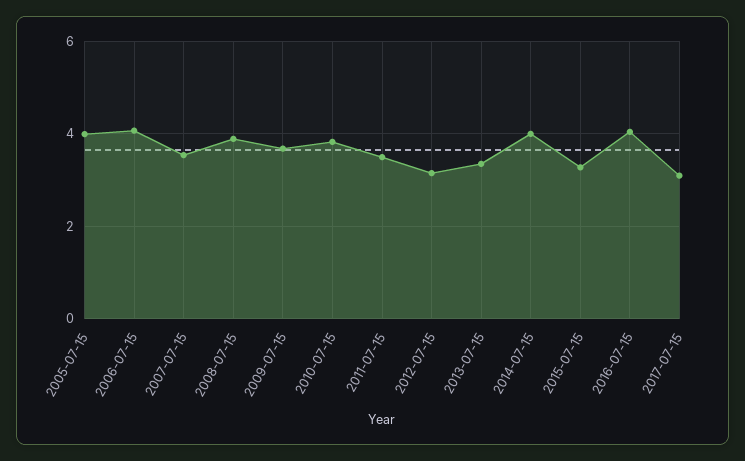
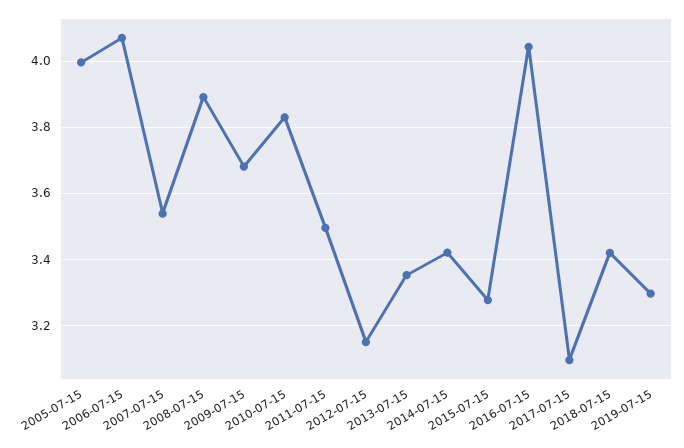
2014-07-15: 4 -> 3.42
2018-07-15: none -> 3.42
2019-07-15: none -> 3.3

